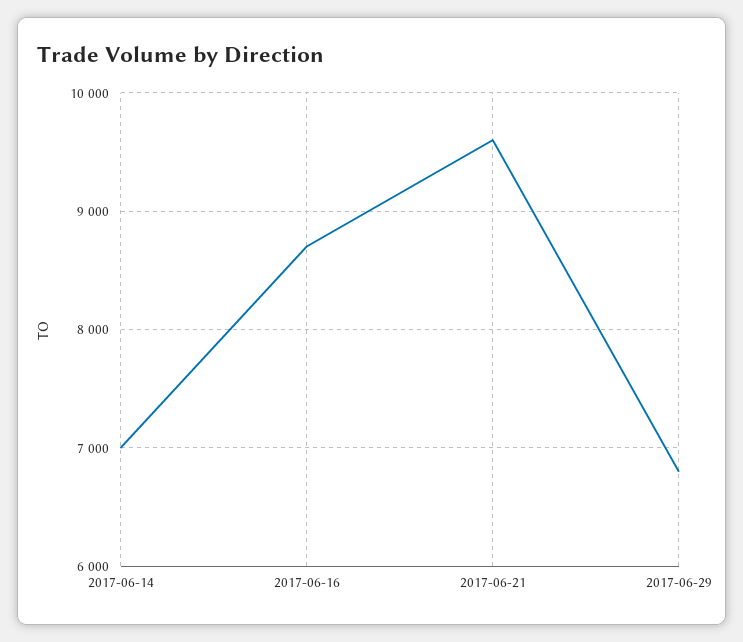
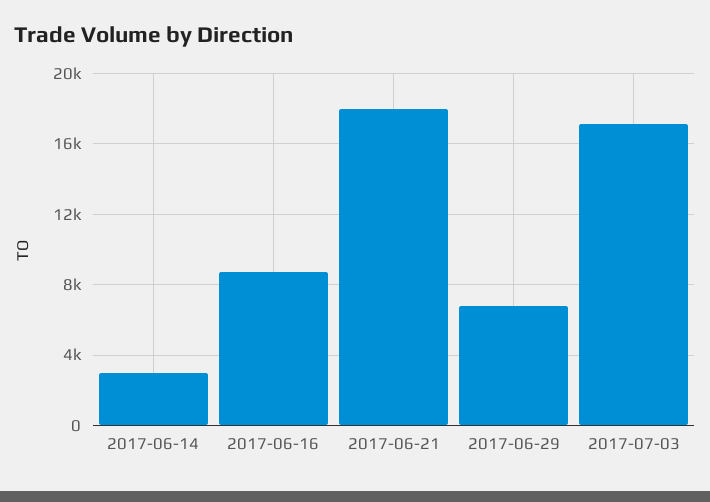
2017-06-14: 7000 -> 3000
2017-06-21: 9600 -> 18000
2017-07-03: none -> 17000

